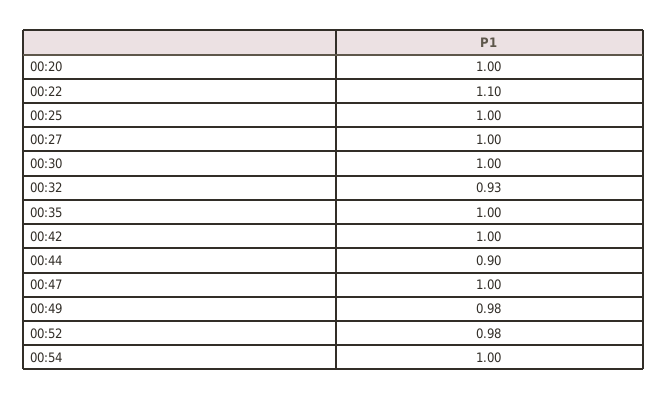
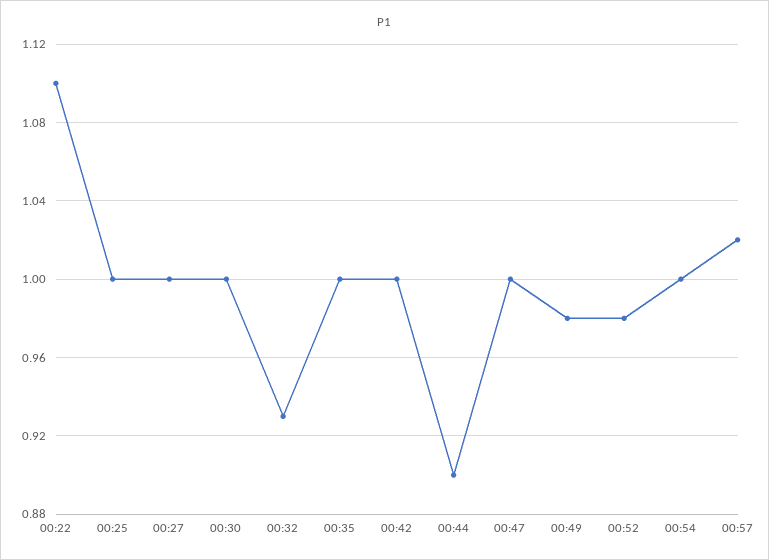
00:20: 1 -> none
00:57: none -> 1.02

